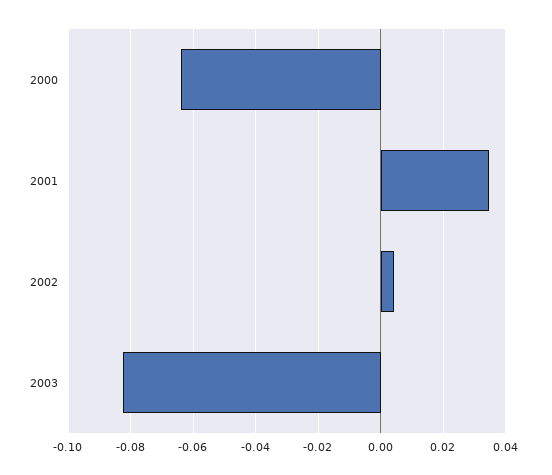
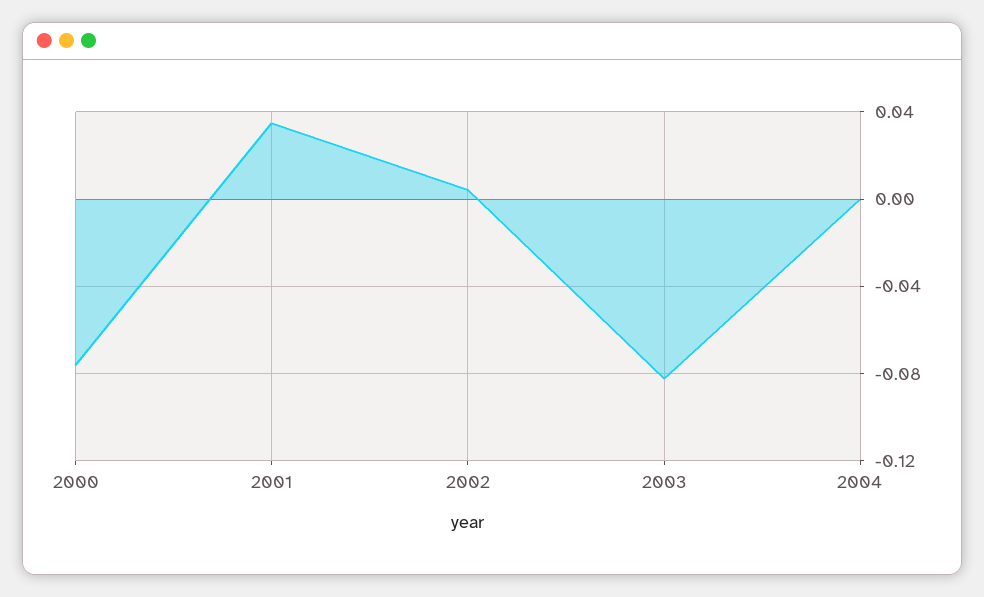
2000: -0.064 -> -0.075
2004: none -> 0

